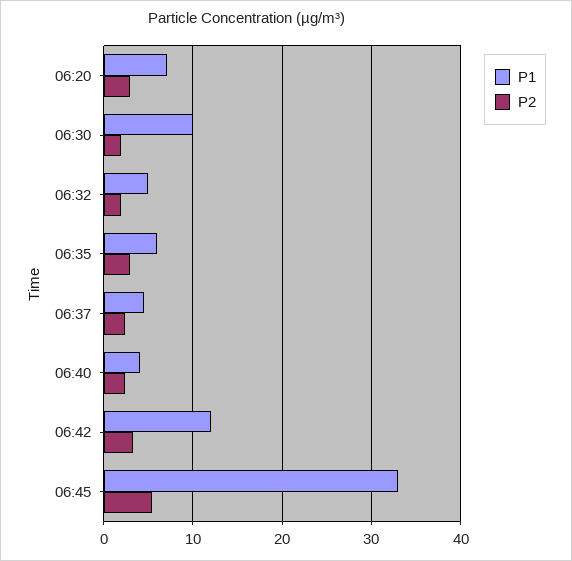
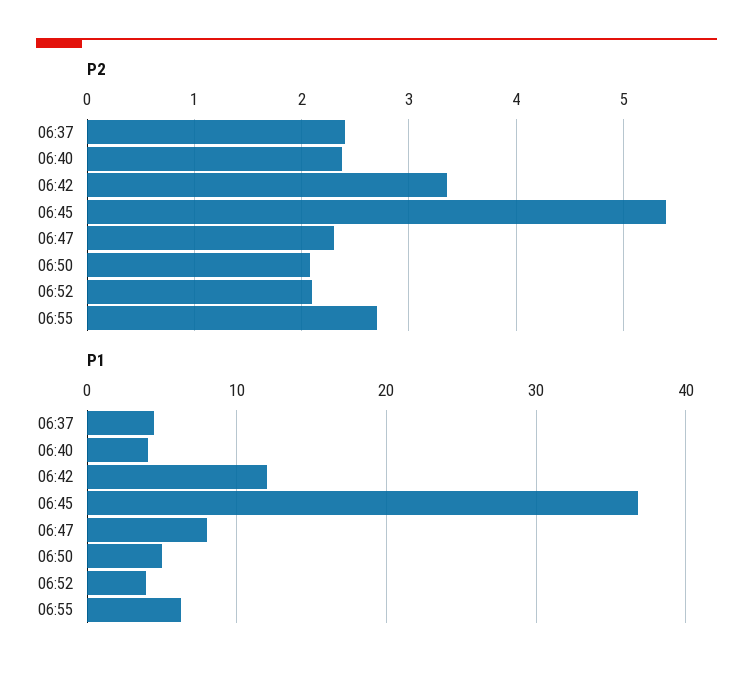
P1, 06:20: 7 -> none
P2, 06:20: 3 -> none
P1, 06:30: 10 -> none
P2, 06:30: 2 -> none
P1, 06:32: 5 -> none
P2, 06:32: 2 -> none
P1, 06:35: 6 -> none
P2, 06:35: 3 -> none
P1, 06:45: 33 -> 37
P2, 06:47: none -> 2.3
P2, 06:50: none -> 2.1
P2, 06:52: none -> 2.1
P2, 06:55: none -> 2.7
P1, 06:47: none -> 8
P1, 06:50: none -> 5
P1, 06:52: none -> 4
P1, 06:55: none -> 6

